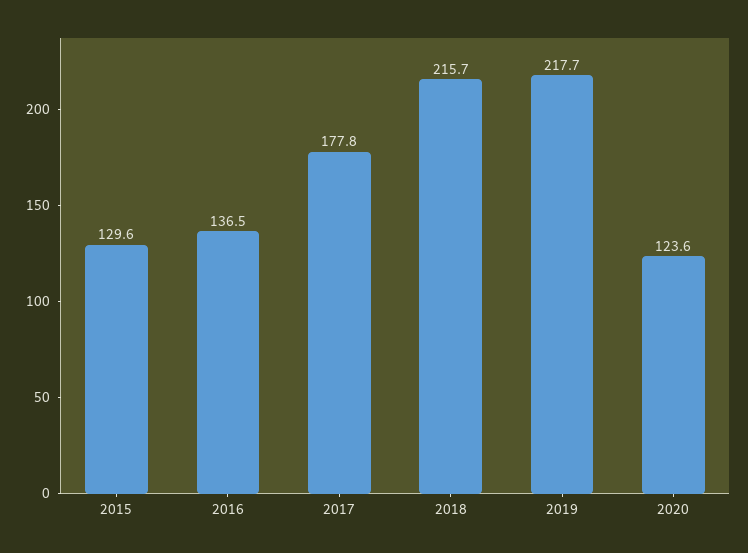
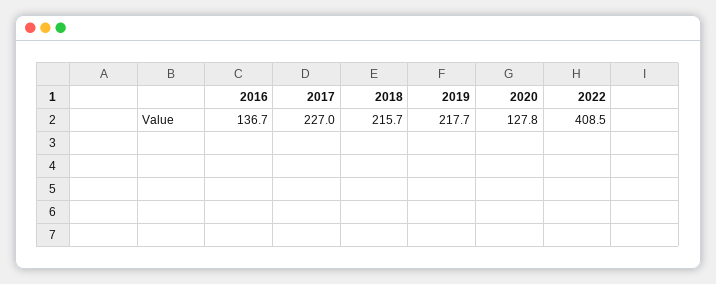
2015: 129.6 -> none
2016: 136.5 -> 136.7
2017: 177.8 -> 227
2020: 123.6 -> 127.8
2022: none -> 408.5

